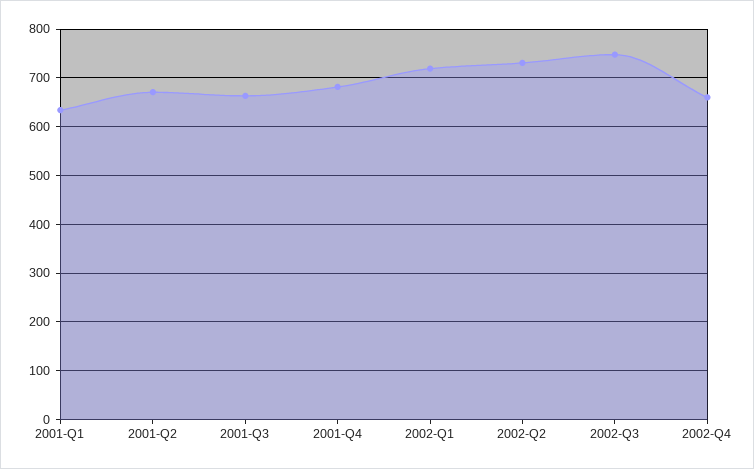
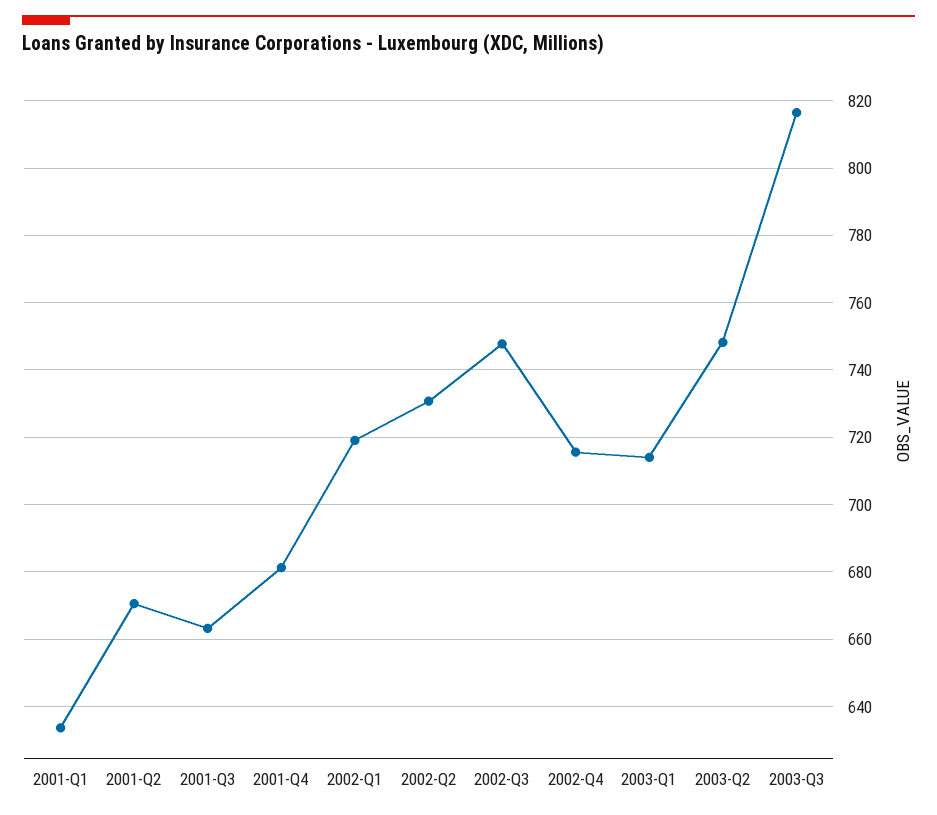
2002-Q4: 660 -> 716
2003-Q1: none -> 714
2003-Q2: none -> 748
2003-Q3: none -> 816

